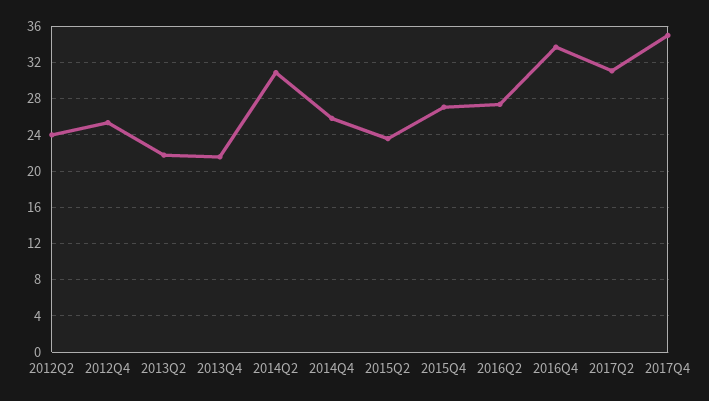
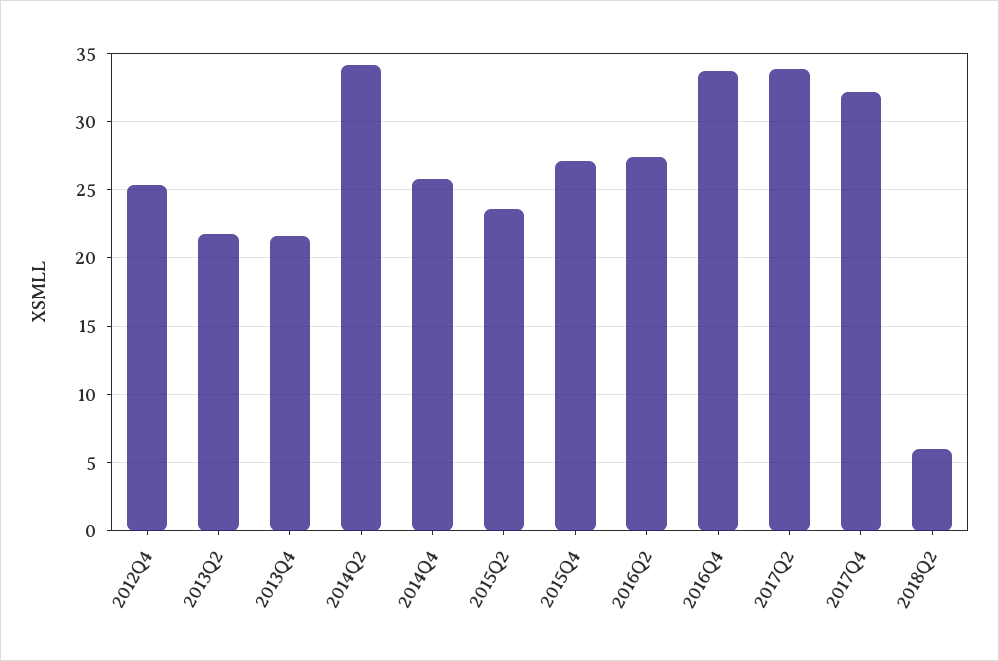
2012Q2: 24 -> none
2014Q2: 31 -> 34
2017Q2: 31 -> 34
2017Q4: 35 -> 32
2018Q2: none -> 6

